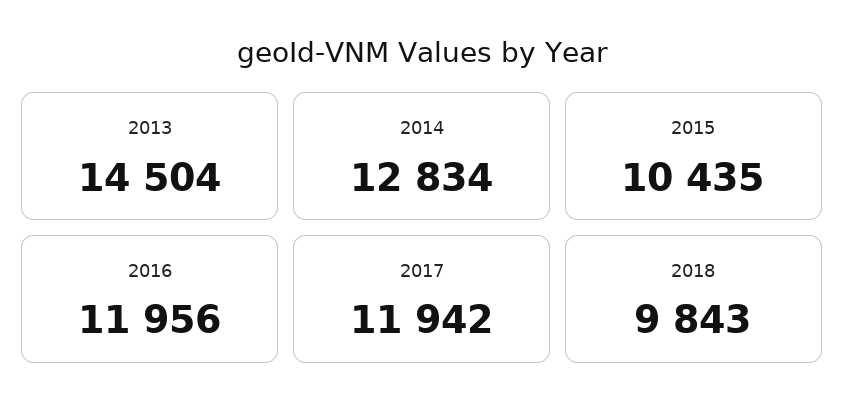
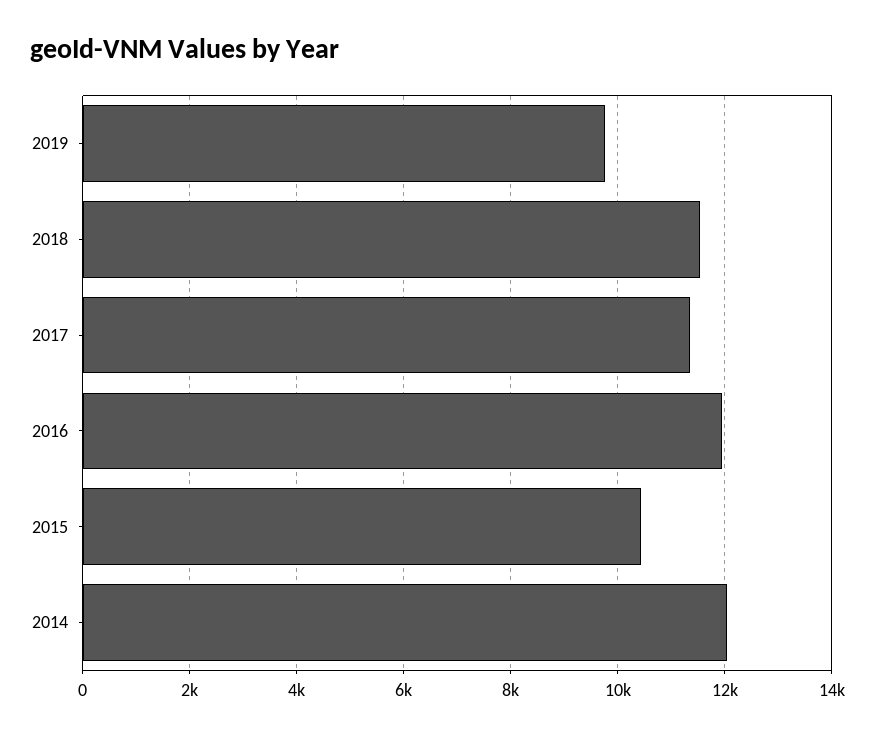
2013: 14504 -> none
2014: 12834 -> 12000
2017: 11942 -> 11400
2018: 9843 -> 11600
2019: none -> 9800

